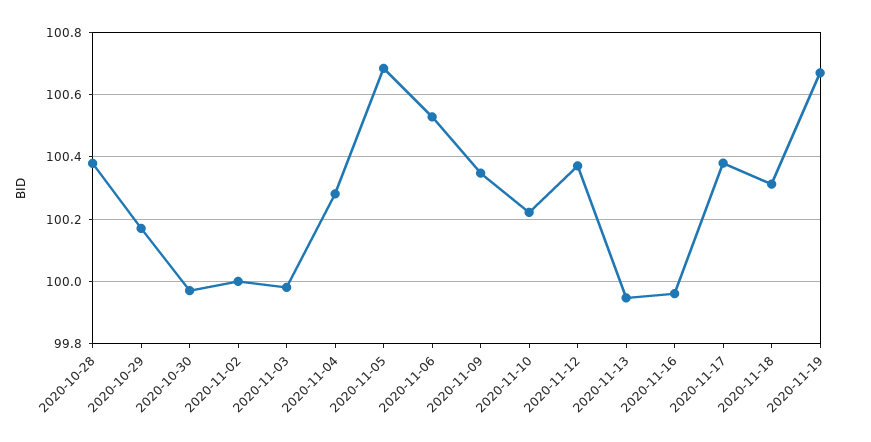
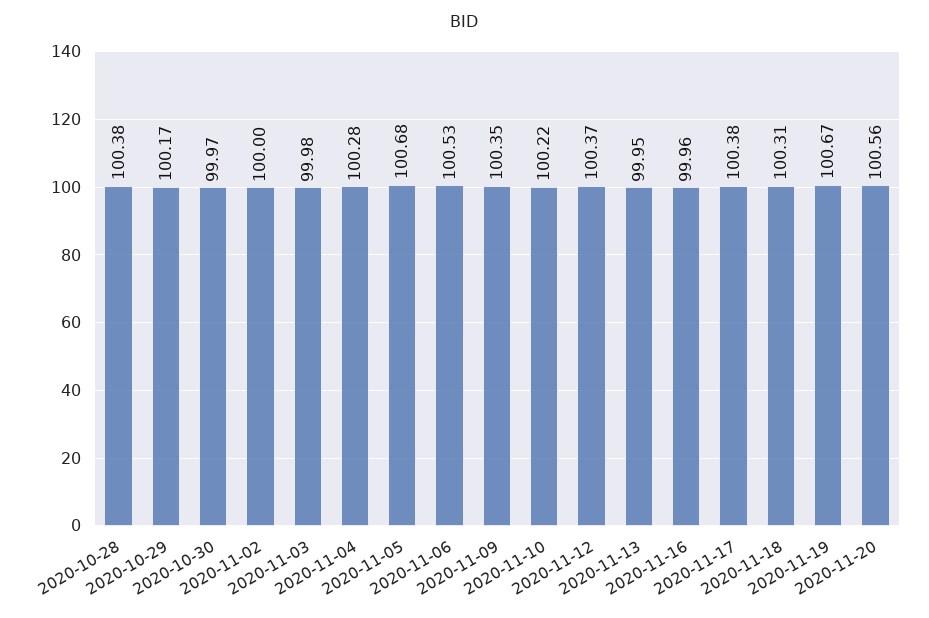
2020-11-20: none -> 100.56

